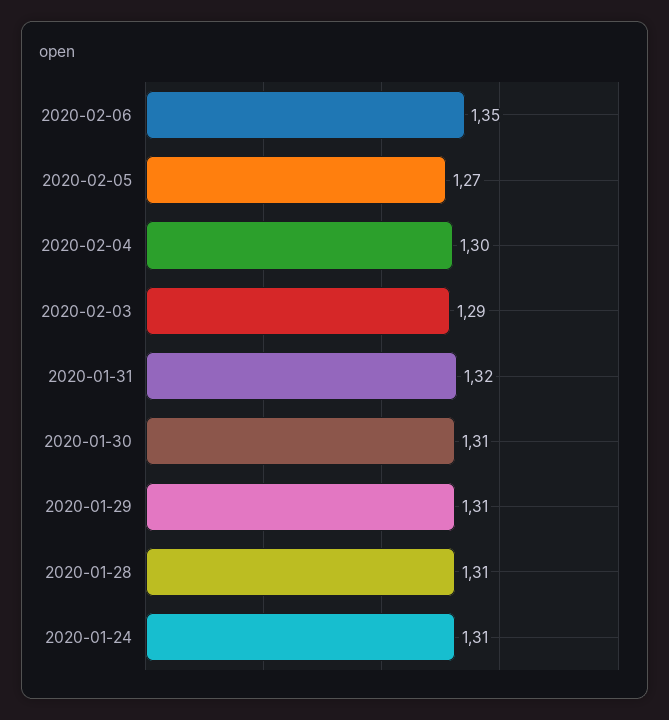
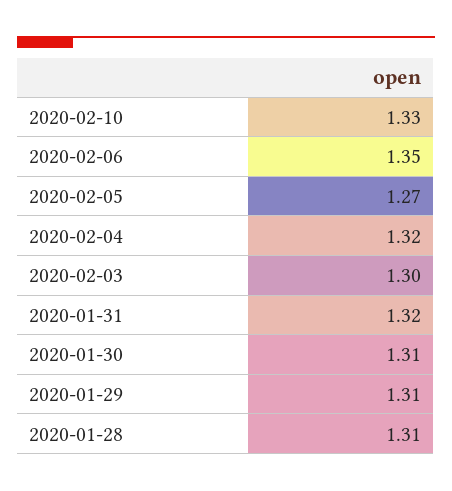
2020-02-04: 1.3 -> 1.32
2020-02-03: 1.29 -> 1.3
2020-01-24: 1.31 -> none
2020-02-10: none -> 1.33

